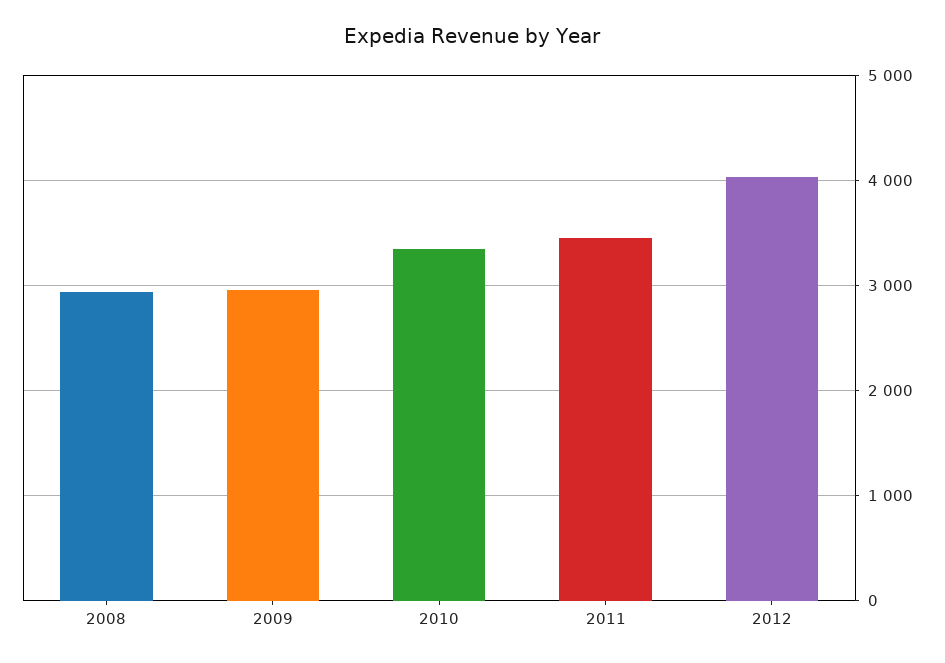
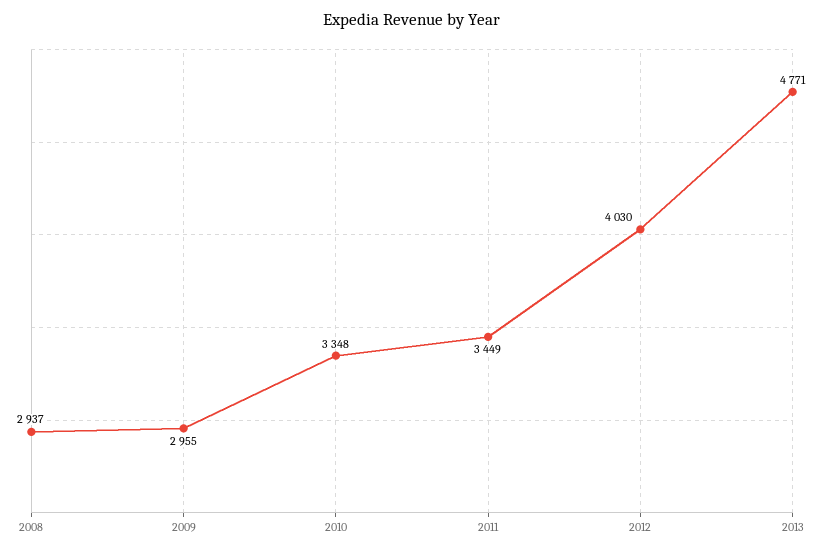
2013: none -> 4771

